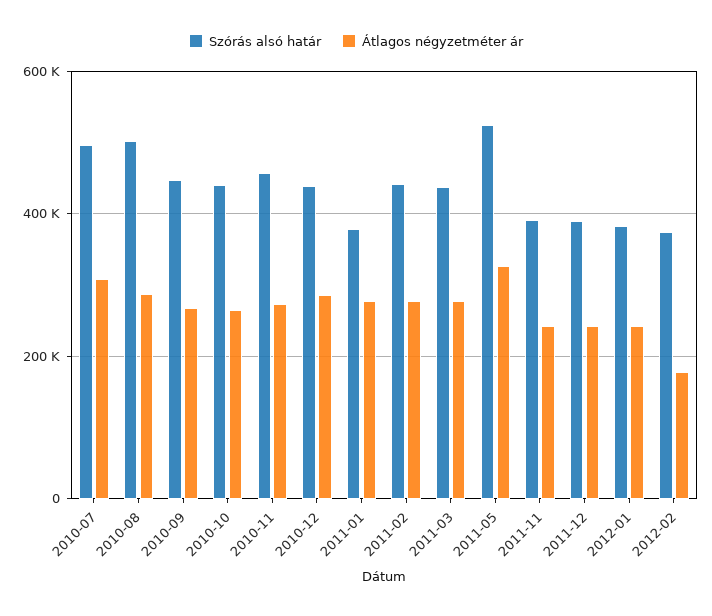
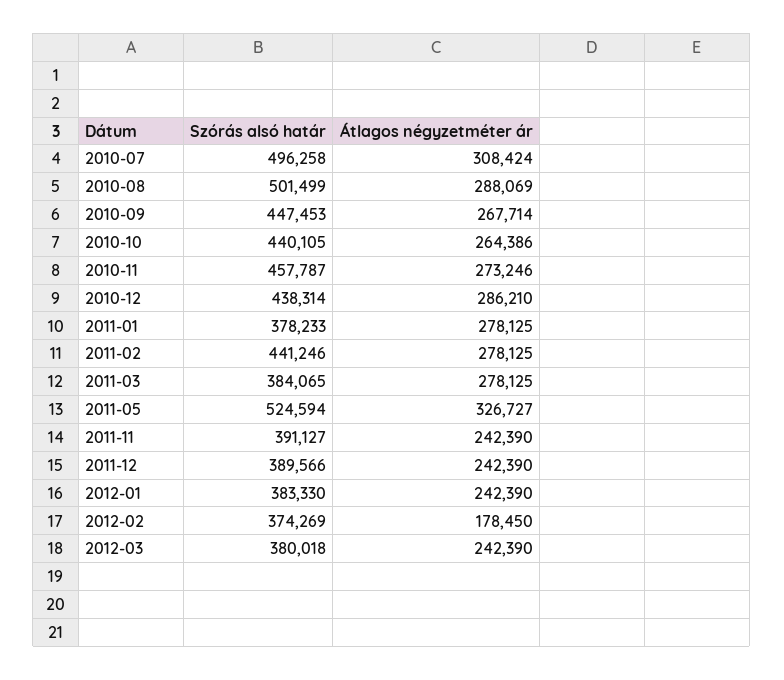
Szórás alsó határ, 2011-03: 440000 -> 384065
Szórás alsó határ, 2012-03: none -> 380018
Átlagos négyzetméter ár, 2012-03: none -> 242390

